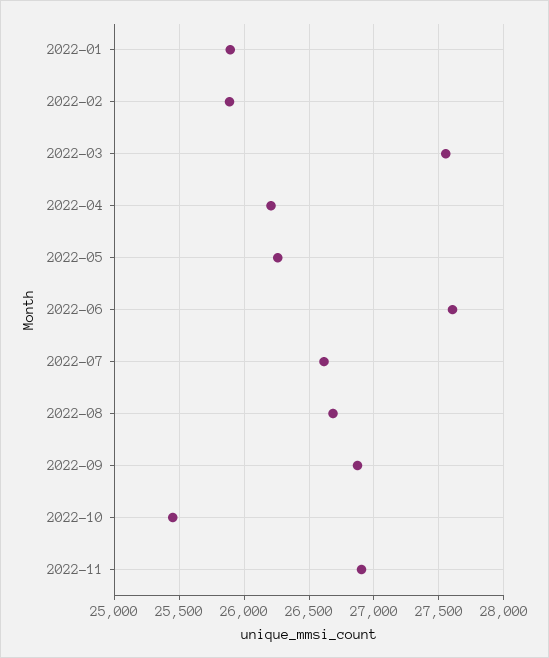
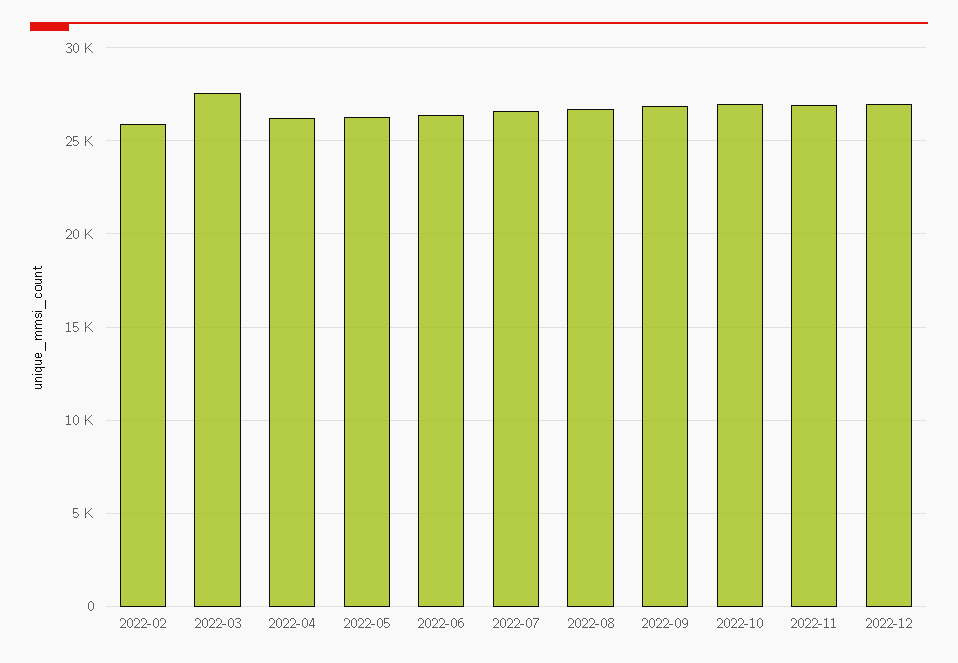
2022-01: 25900 -> none
2022-06: 27600 -> 26500
2022-10: 25450 -> 27000
2022-12: none -> 27000

